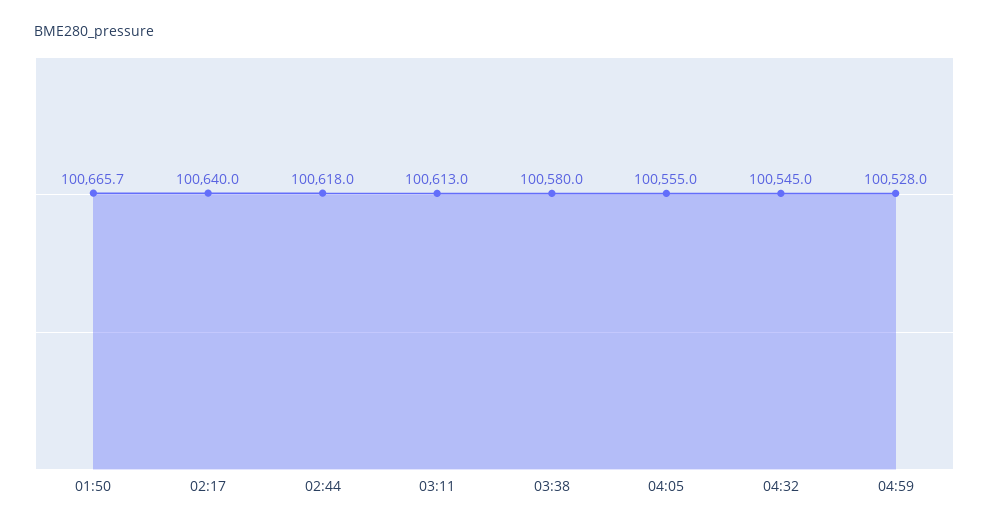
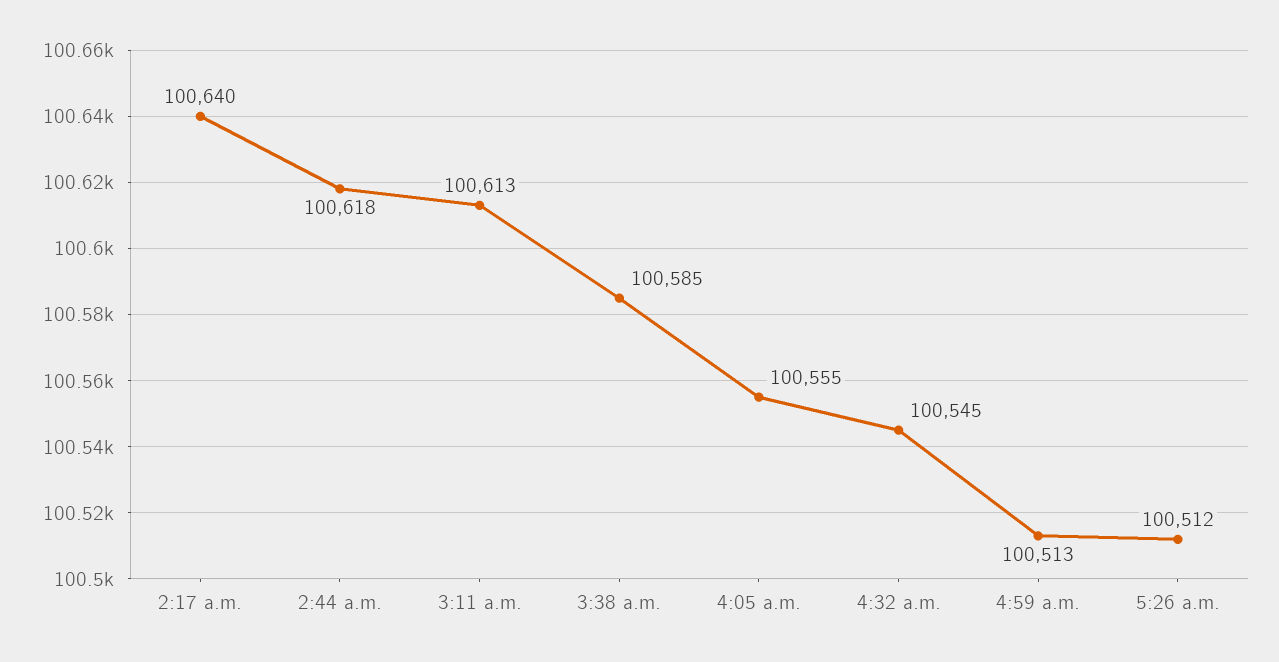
01:50: 100665.7 -> none
03:38: 100580 -> 100585
04:59: 100528 -> 100513
5:26 a.m.: none -> 100512

